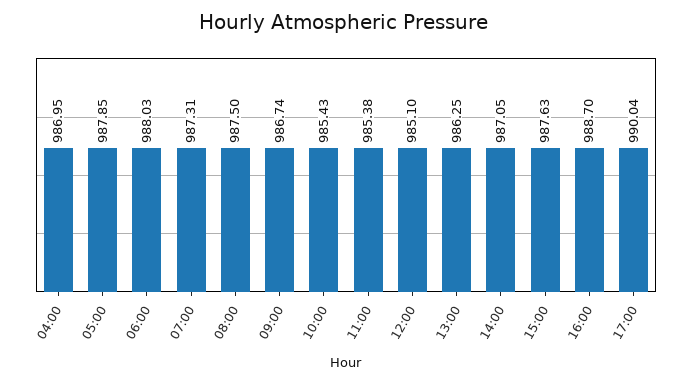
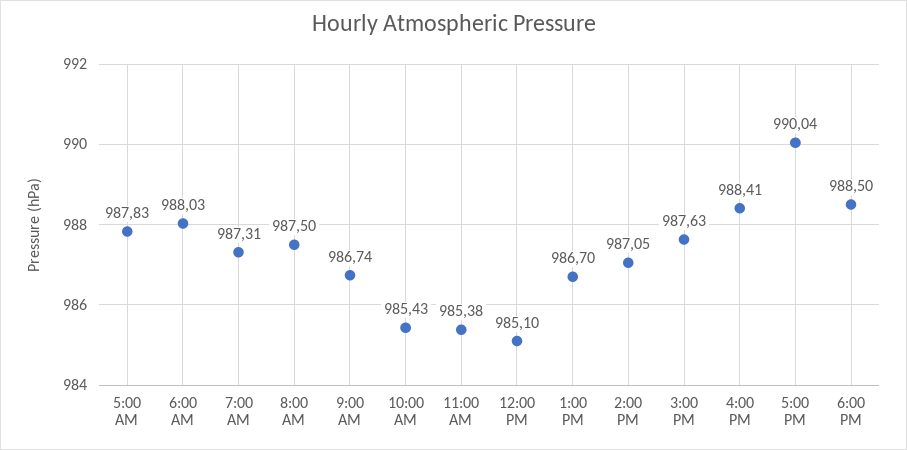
04:00: 986.95 -> none
05:00: 987.85 -> 987.83
13:00: 986.25 -> 986.7
16:00: 988.7 -> 988.41
6:00 PM: none -> 988.5

